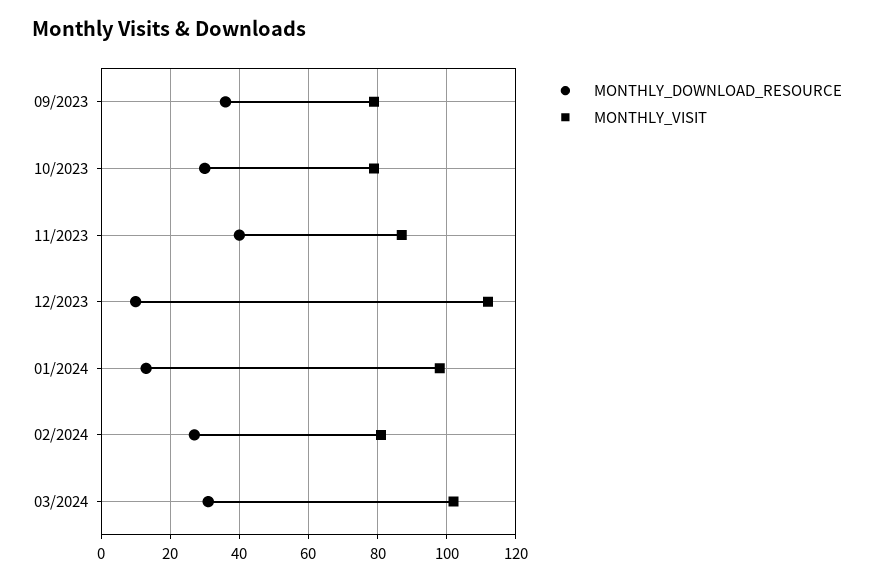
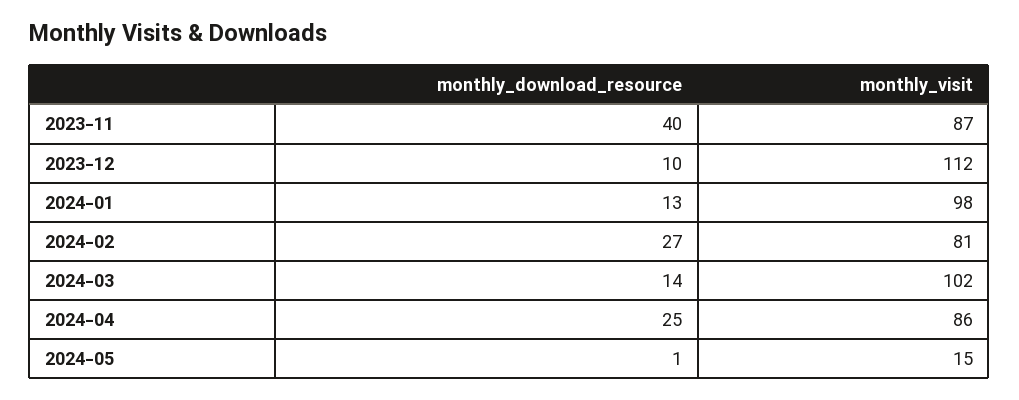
MONTHLY_DOWNLOAD_RESOURCE, 09/2023: 35 -> none
MONTHLY_VISIT, 09/2023: 80 -> none
MONTHLY_DOWNLOAD_RESOURCE, 10/2023: 30 -> none
MONTHLY_VISIT, 10/2023: 80 -> none
MONTHLY_DOWNLOAD_RESOURCE, 03/2024: 30 -> 14
MONTHLY_DOWNLOAD_RESOURCE, 2024-04: none -> 25
MONTHLY_VISIT, 2024-04: none -> 86
MONTHLY_DOWNLOAD_RESOURCE, 2024-05: none -> 1
MONTHLY_VISIT, 2024-05: none -> 15

